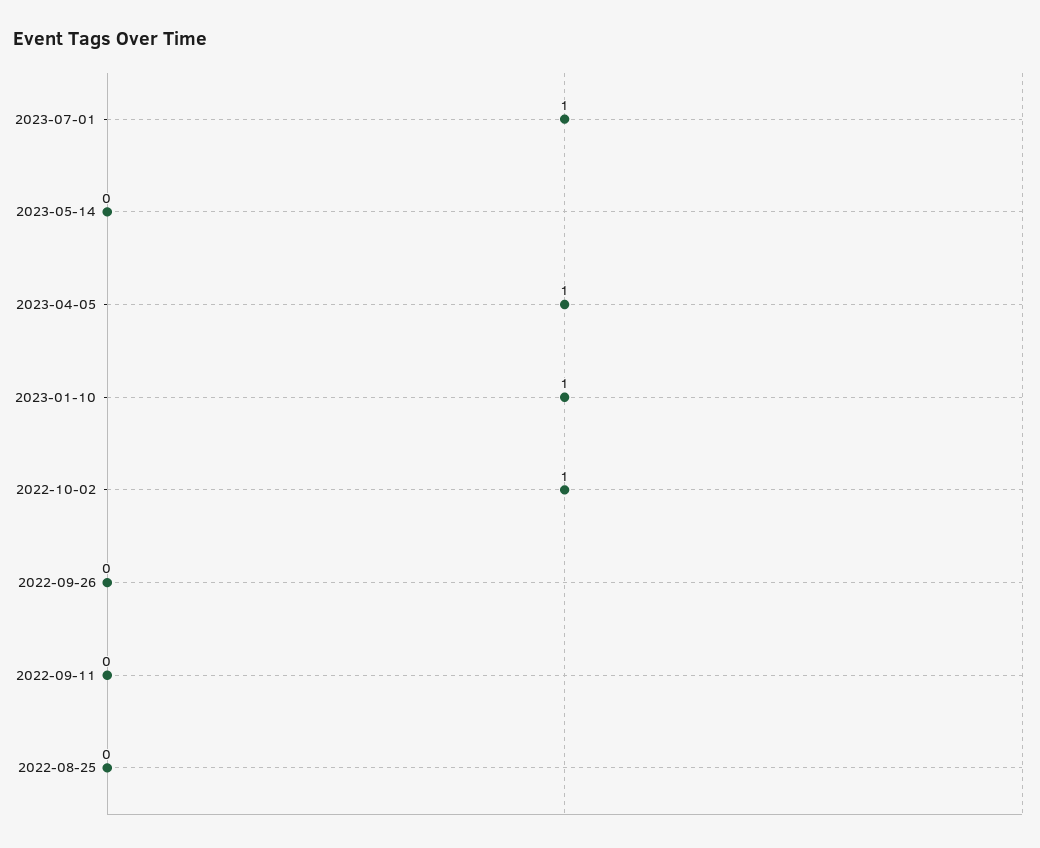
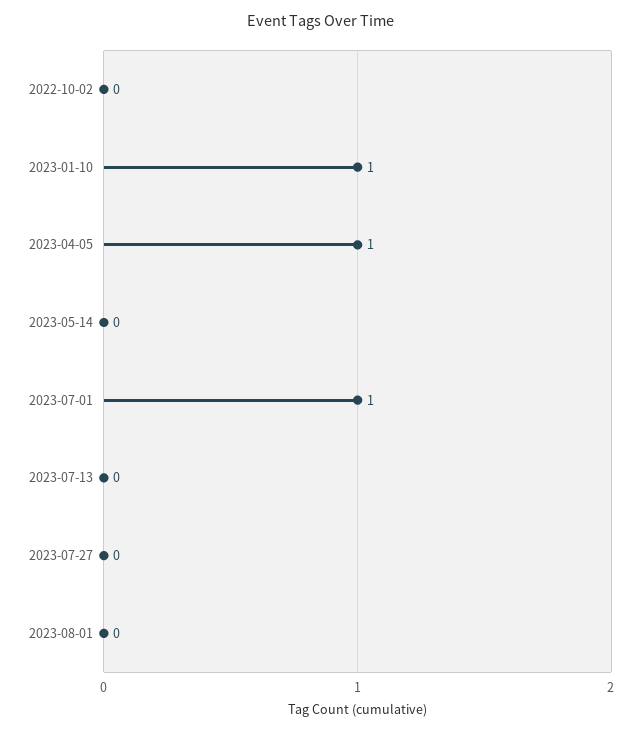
2022-10-02: 1 -> 0
2022-09-26: 0 -> none
2022-09-11: 0 -> none
2022-08-25: 0 -> none
2023-07-13: none -> 0
2023-07-27: none -> 0
2023-08-01: none -> 0

